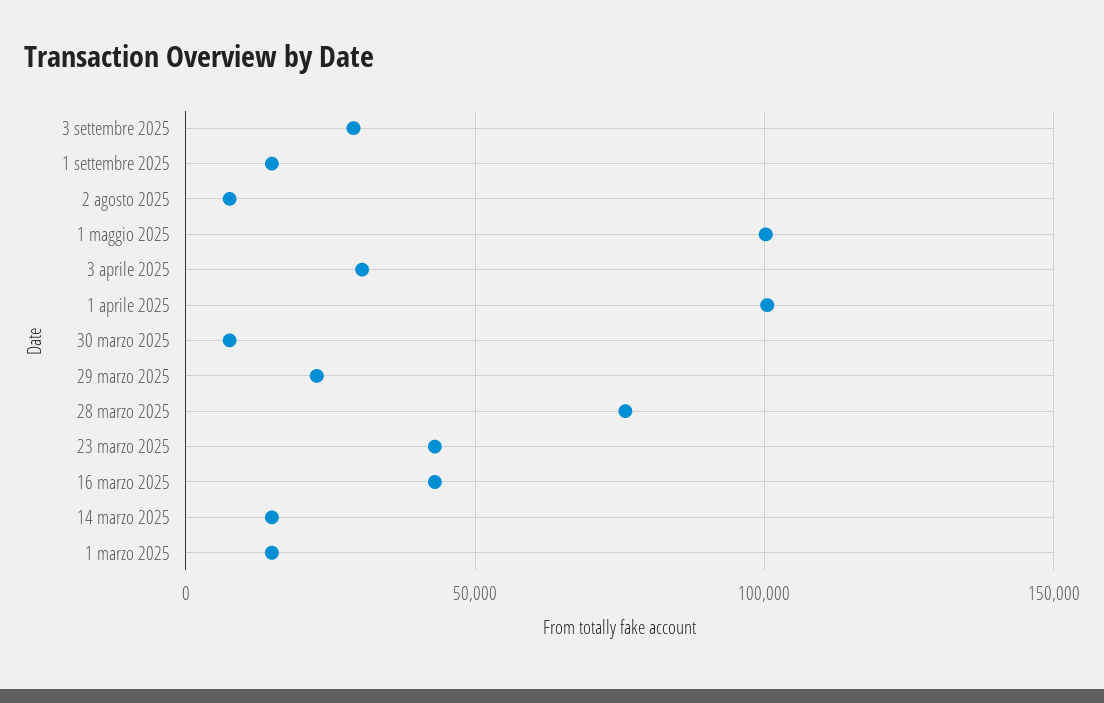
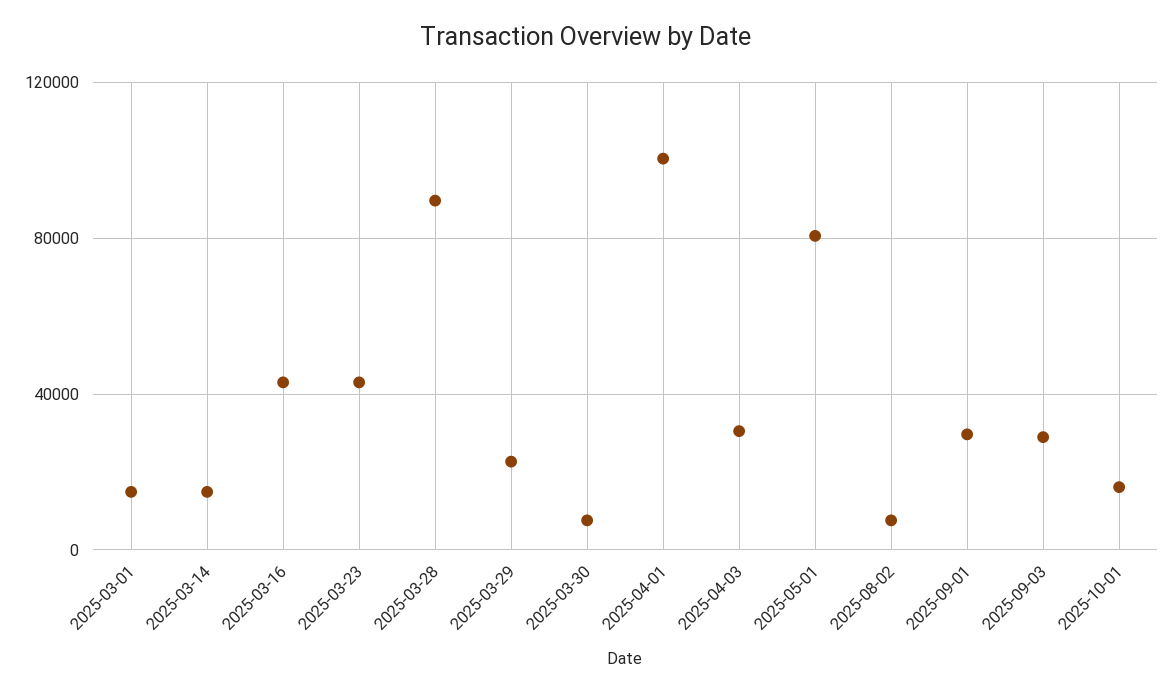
1 settembre 2025: 15000 -> 30000
1 maggio 2025: 100000 -> 80000
28 marzo 2025: 75000 -> 90000
2025-10-01: none -> 15000

